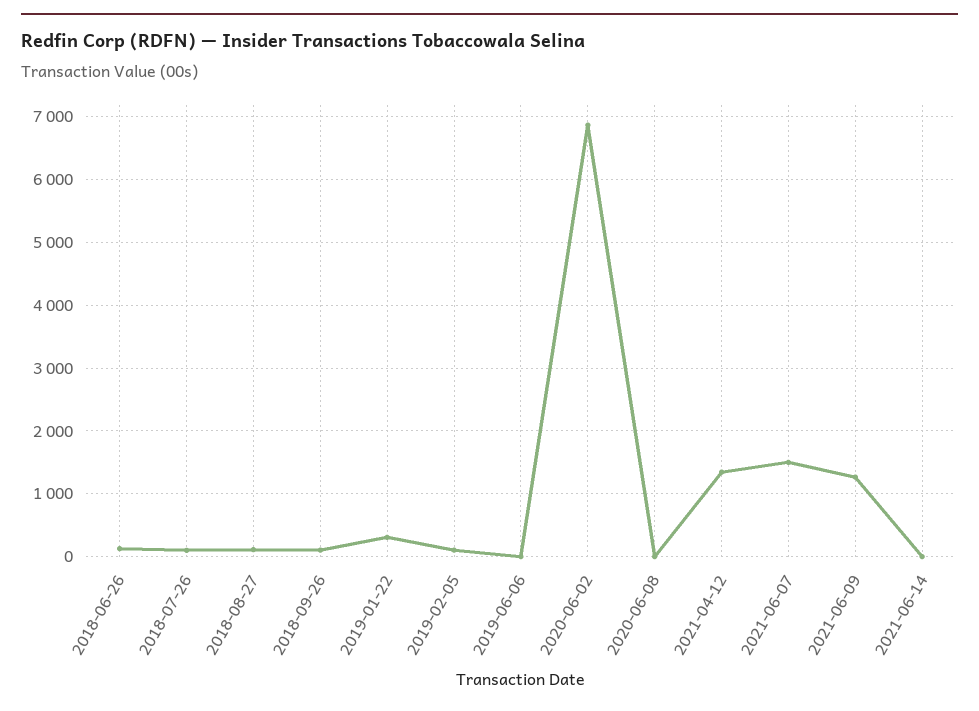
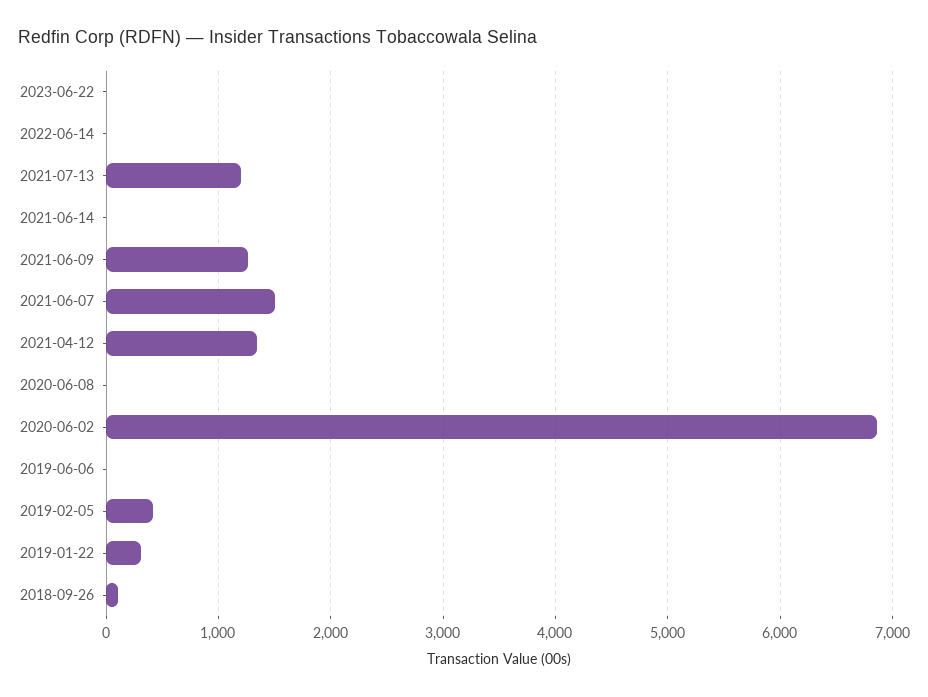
2018-06-26: 100 -> none
2018-07-26: 100 -> none
2018-08-27: 100 -> none
2019-02-05: 100 -> 400
2023-06-22: none -> 0
2022-06-14: none -> 0
2021-07-13: none -> 1200

